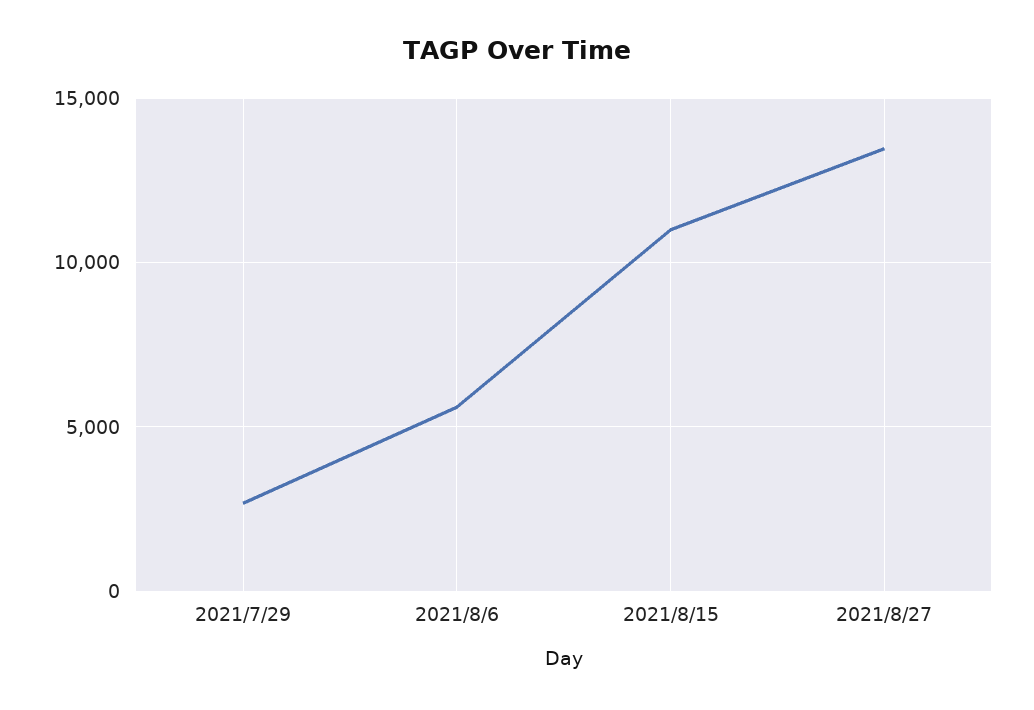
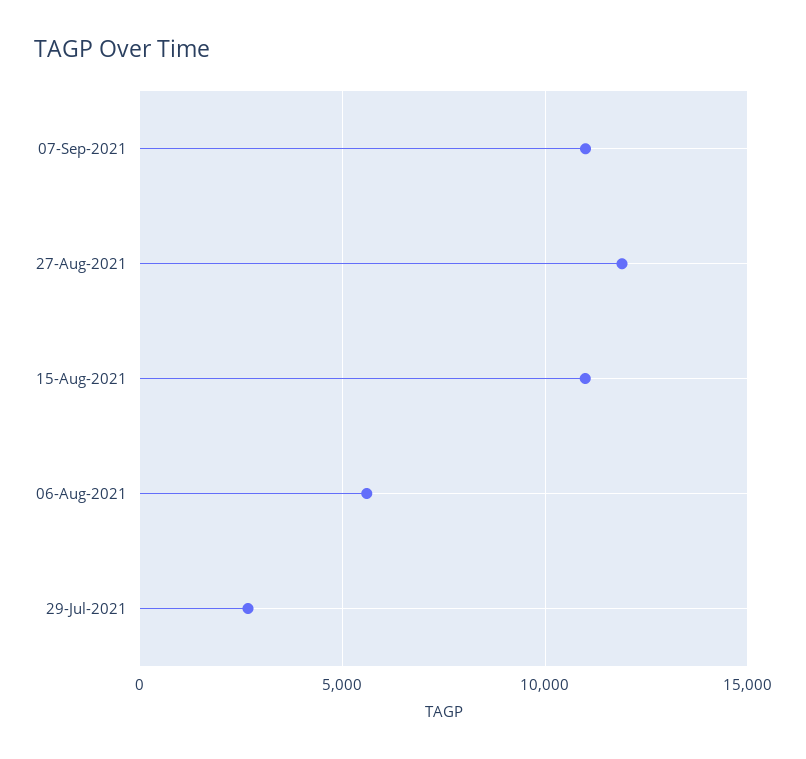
2021/8/27: 13500 -> 12000
07-Sep-2021: none -> 11000

